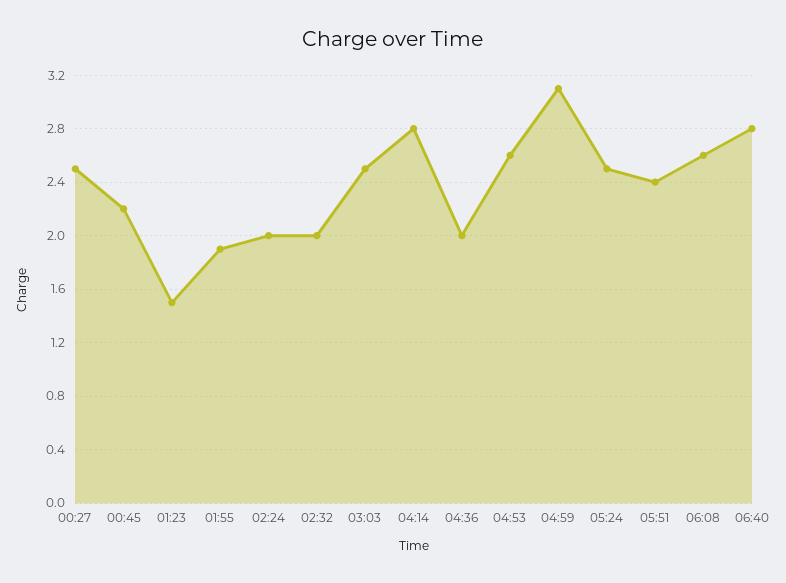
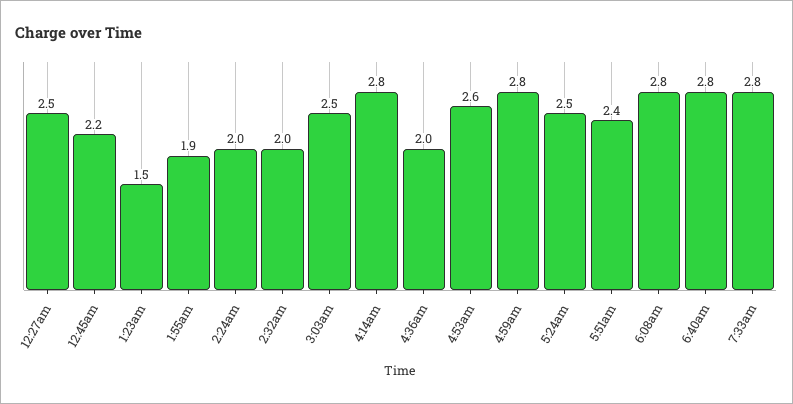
04:59: 3.1 -> 2.8
06:08: 2.6 -> 2.8
7:33am: none -> 2.8

